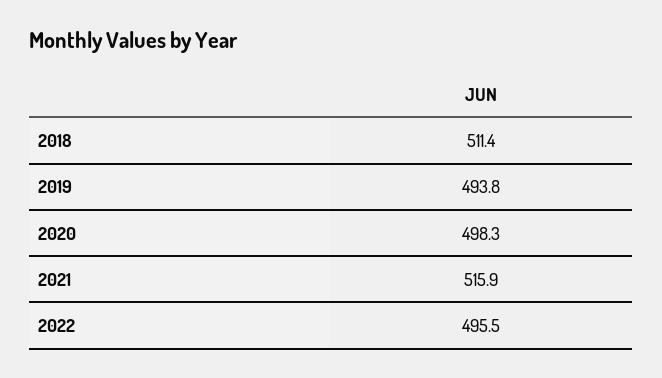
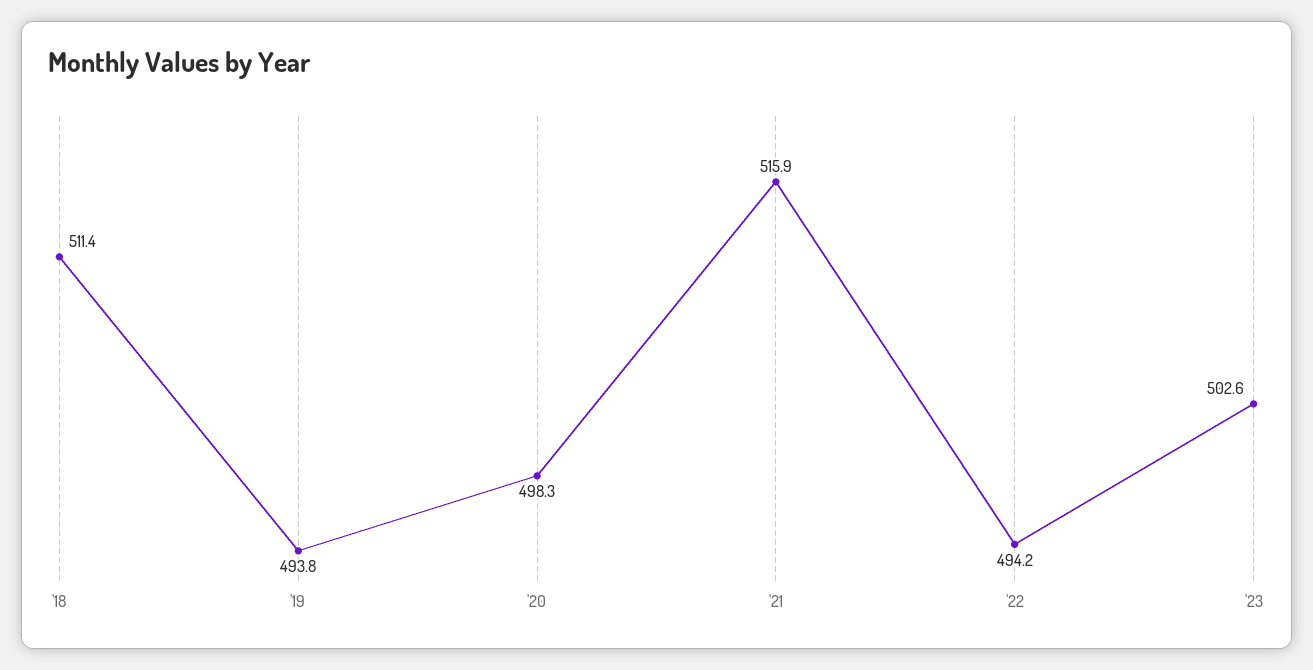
2022: 495.5 -> 494.2
'23: none -> 502.6

